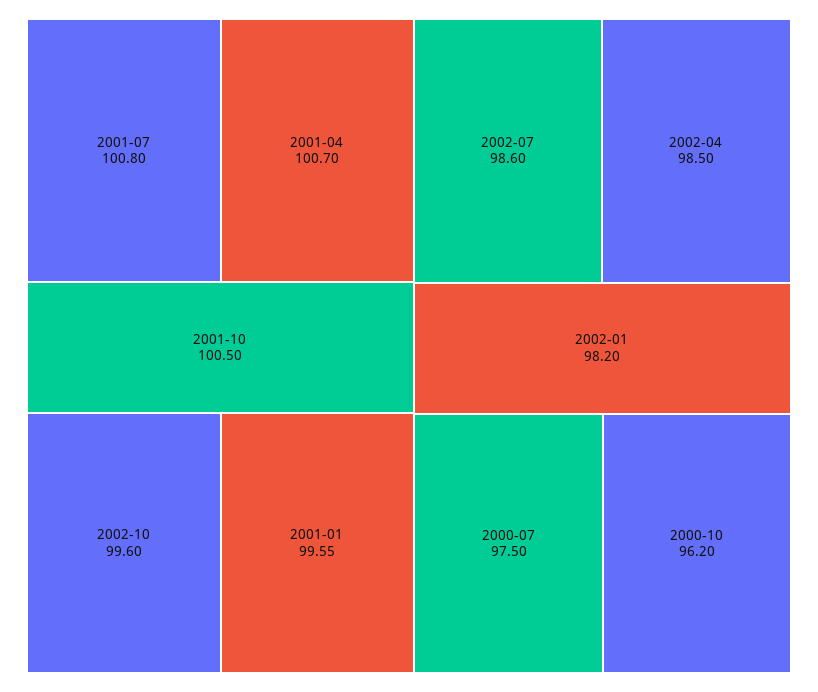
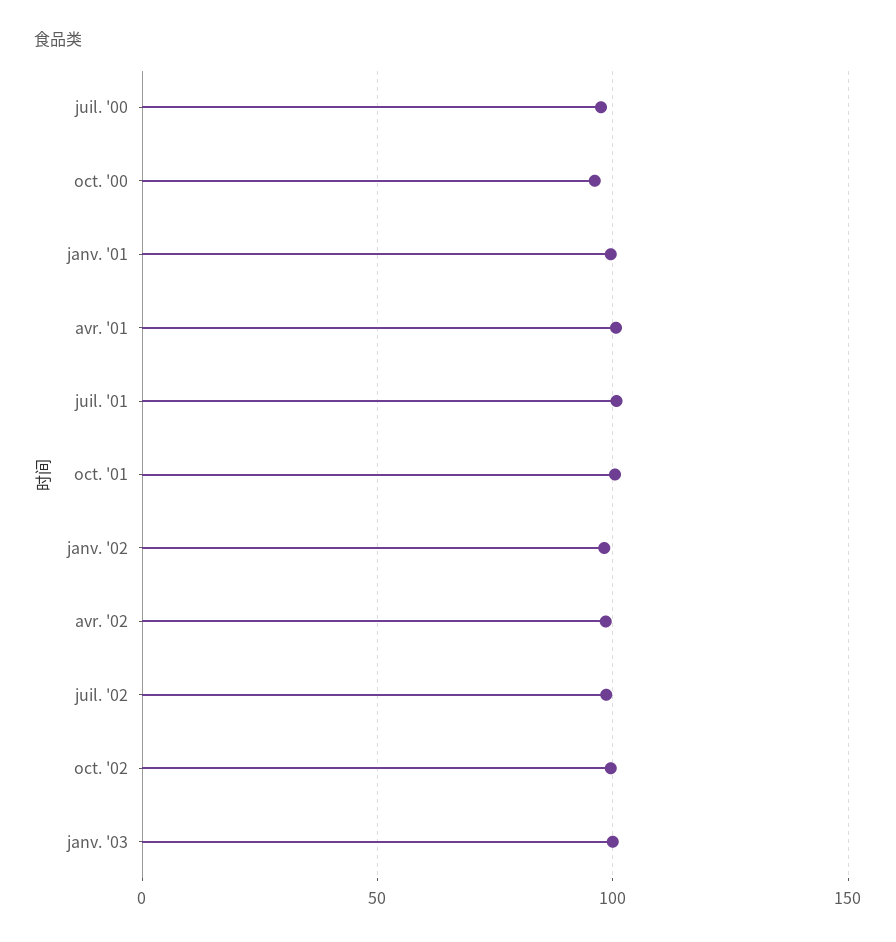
janv. '03: none -> 100

